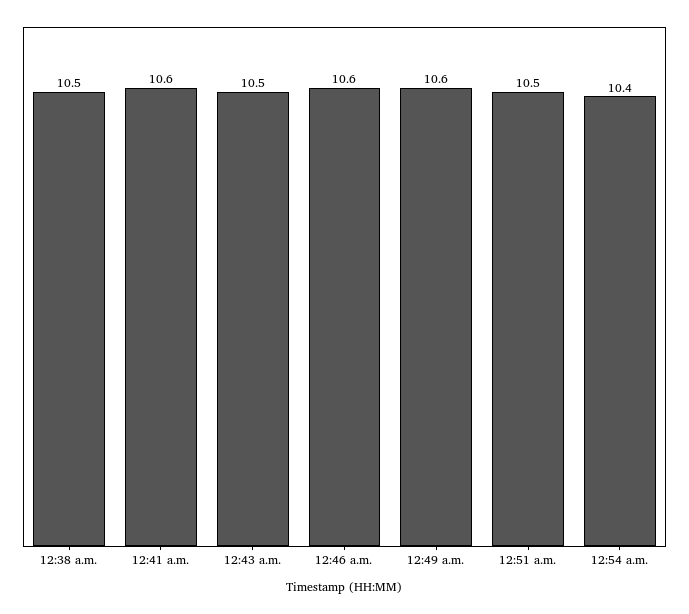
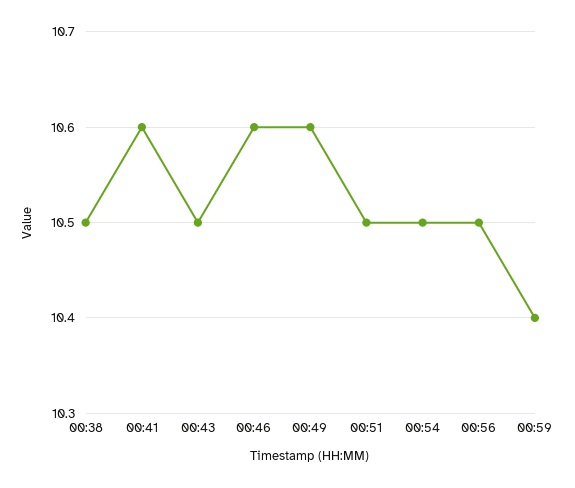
12:54 a.m.: 10.4 -> 10.5
00:56: none -> 10.5
00:59: none -> 10.4

